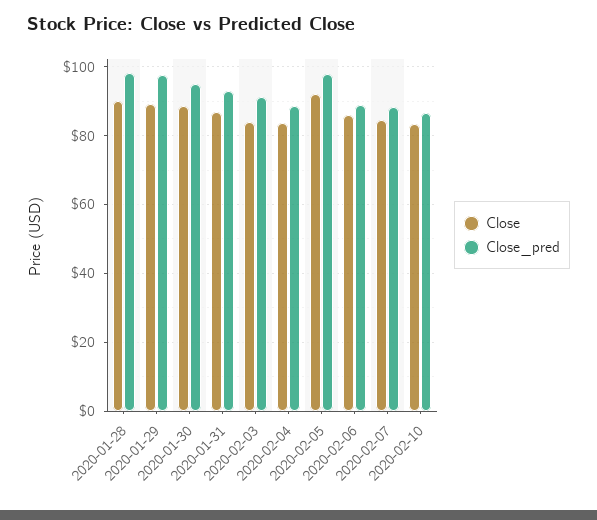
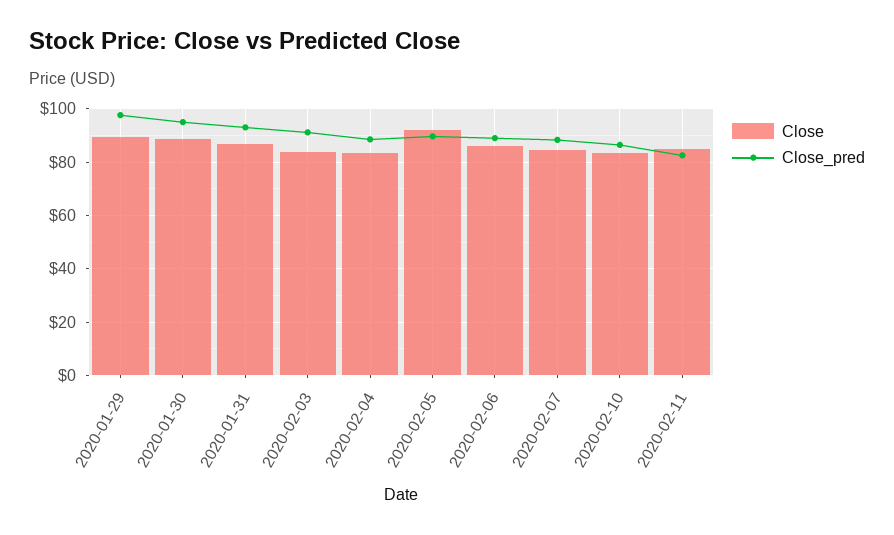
Close, 2020-01-28: 90 -> none
Close_pred, 2020-01-28: 98 -> none
Close_pred, 2020-02-05: 98 -> 90
Close, 2020-02-11: none -> 85
Close_pred, 2020-02-11: none -> 82.5

